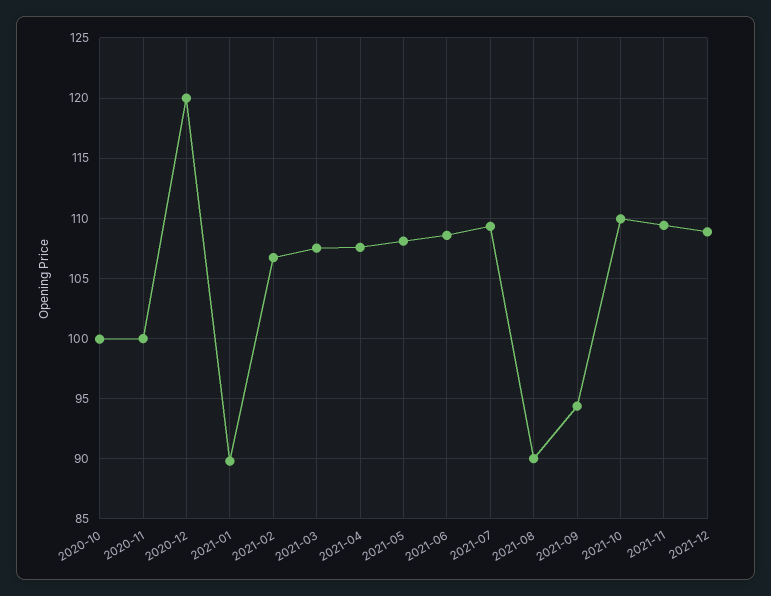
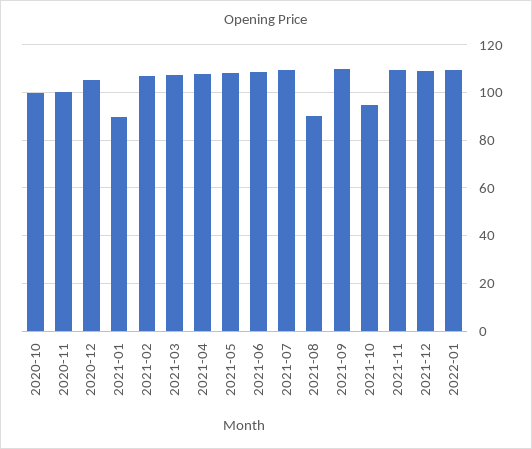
2020-12: 120 -> 105
2021-09: 94.5 -> 110
2021-10: 110 -> 95
2022-01: none -> 110

